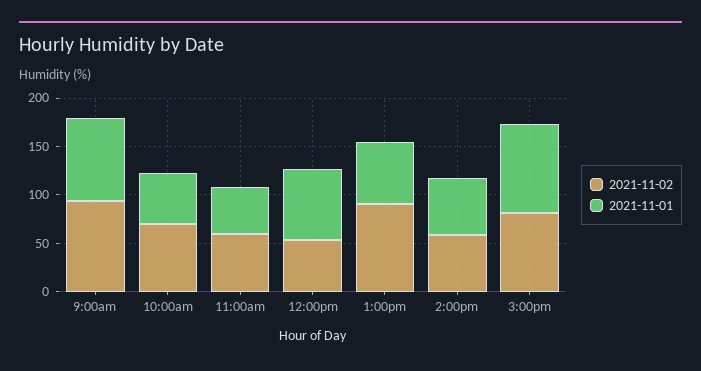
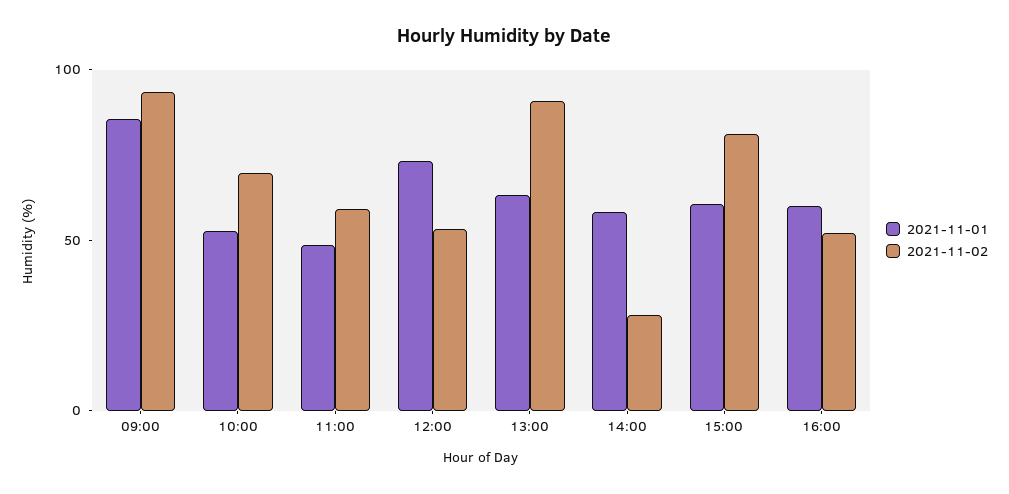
2021-11-02, 2:00pm: 60 -> 30
2021-11-01, 3:00pm: 90 -> 60
2021-11-01, 16:00: none -> 60
2021-11-02, 16:00: none -> 50

